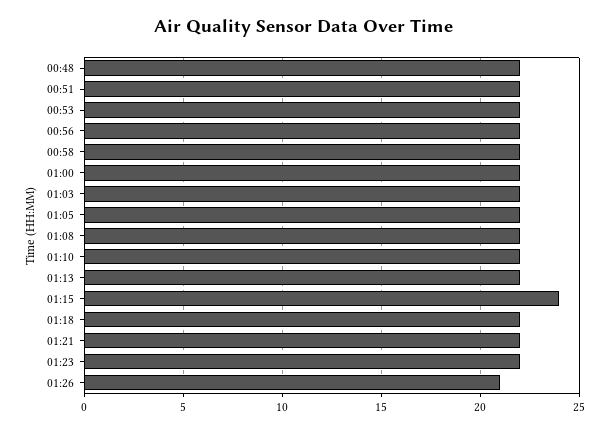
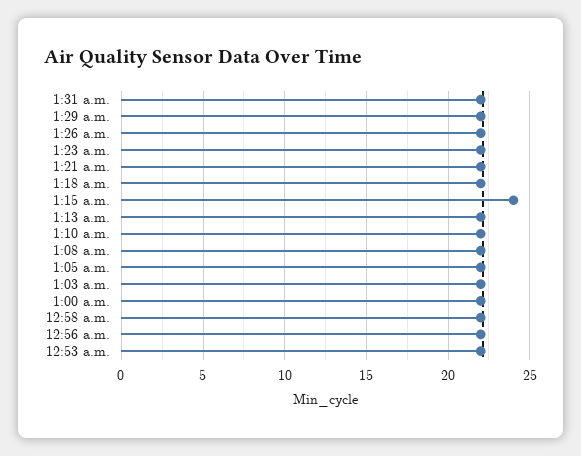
00:48: 22 -> none
00:51: 22 -> none
01:26: 21 -> 22
1:31 a.m.: none -> 22
1:29 a.m.: none -> 22

